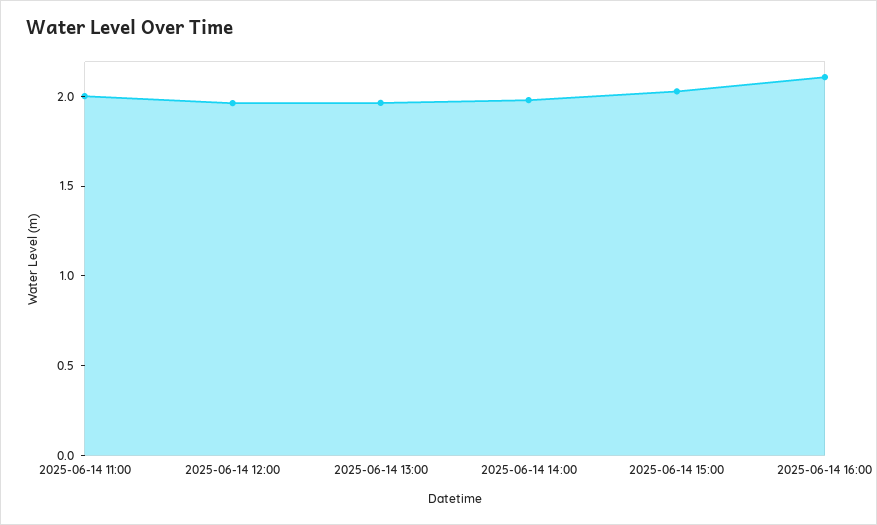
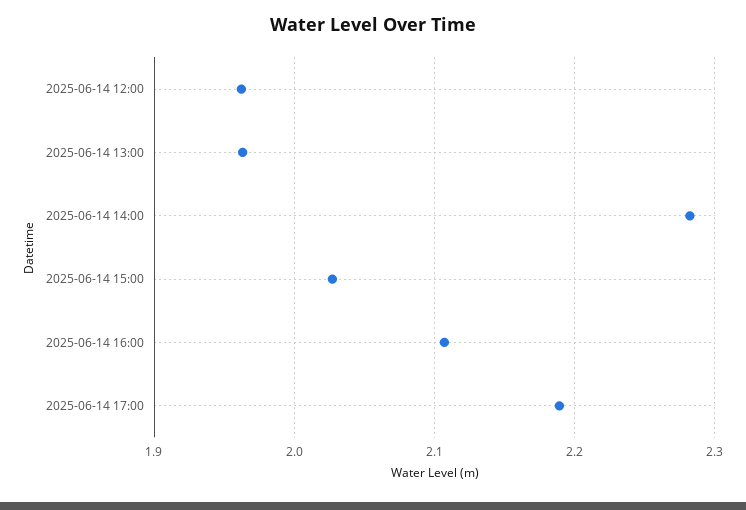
2025-06-14 11:00: 2 -> none
2025-06-14 14:00: 2 -> 2.28
2025-06-14 17:00: none -> 2.19

